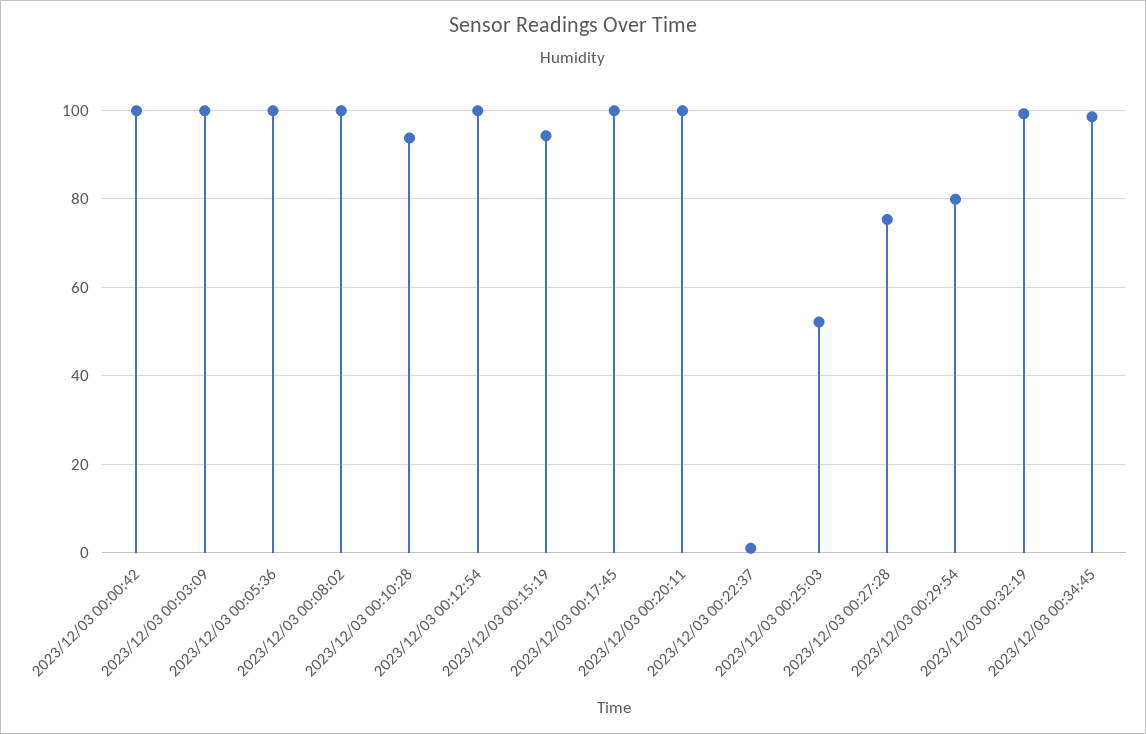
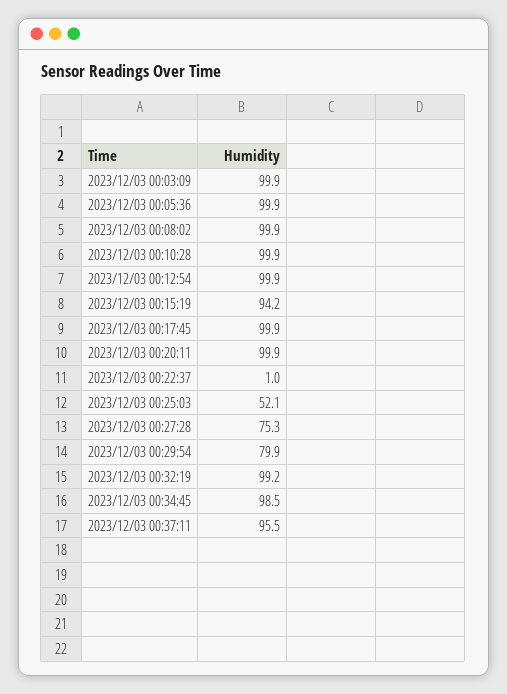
2023/12/03 00:00:42: 100 -> none
2023/12/03 00:10:28: 94 -> 99.9
2023/12/03 00:37:11: none -> 95.5

